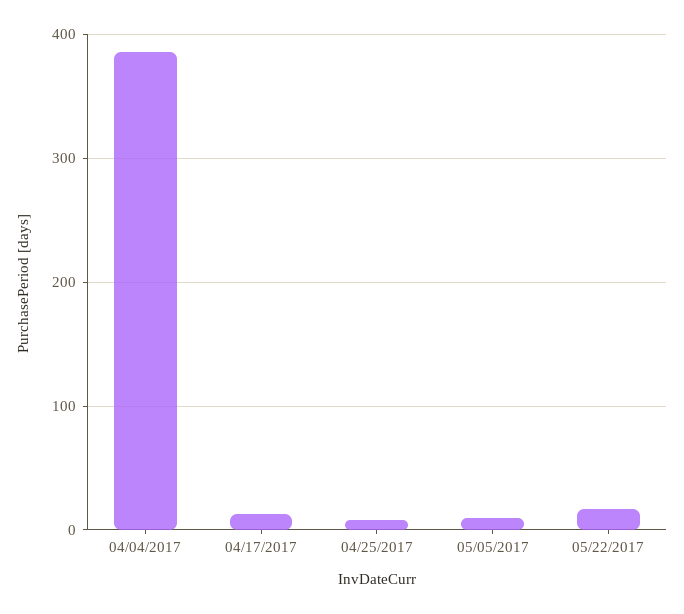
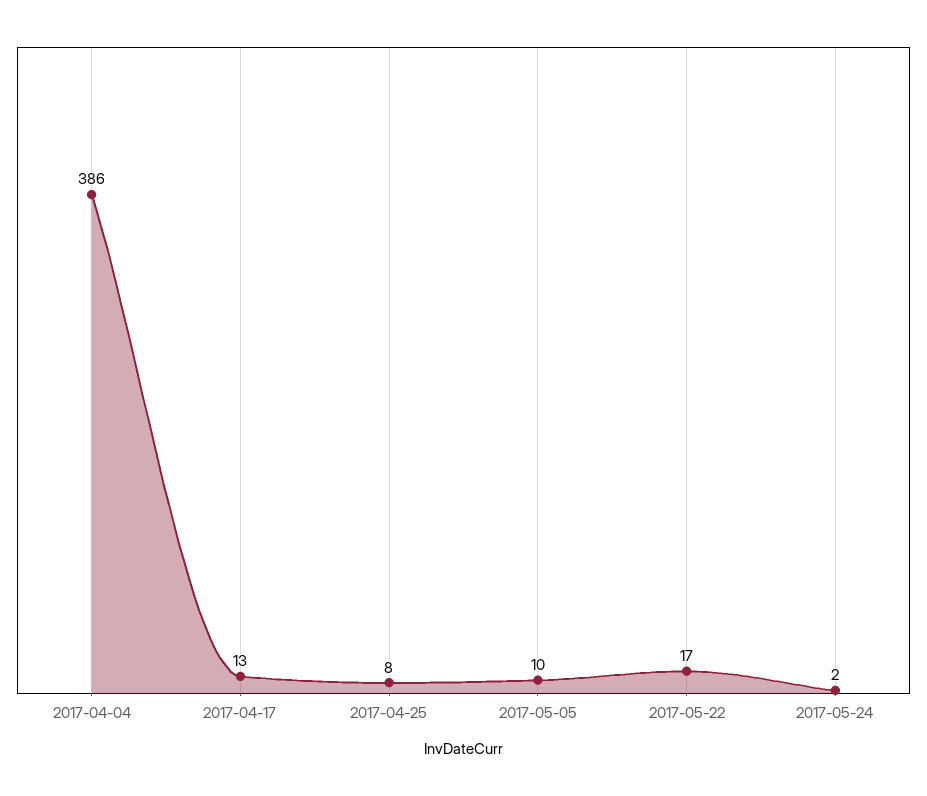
2017-05-24: none -> 2

